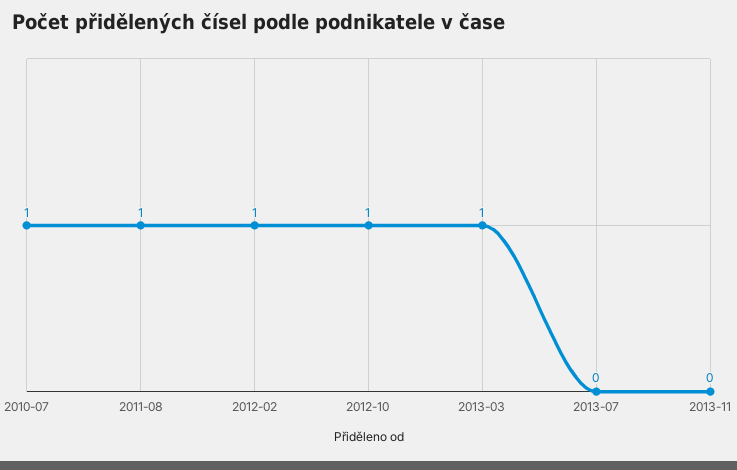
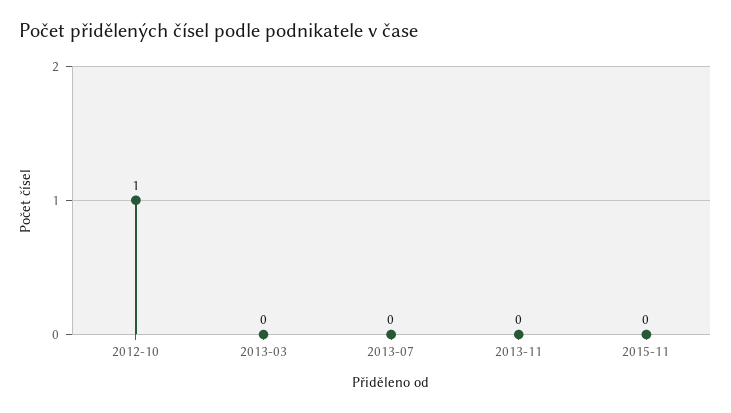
2010-07: 1 -> none
2011-08: 1 -> none
2012-02: 1 -> none
2013-03: 1 -> 0
2015-11: none -> 0

